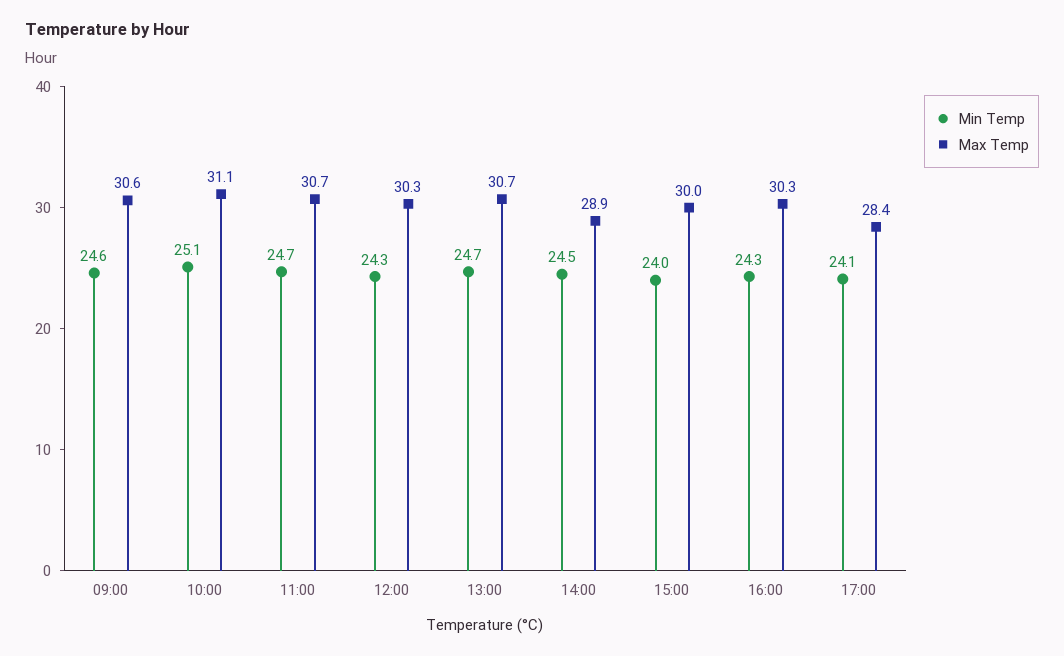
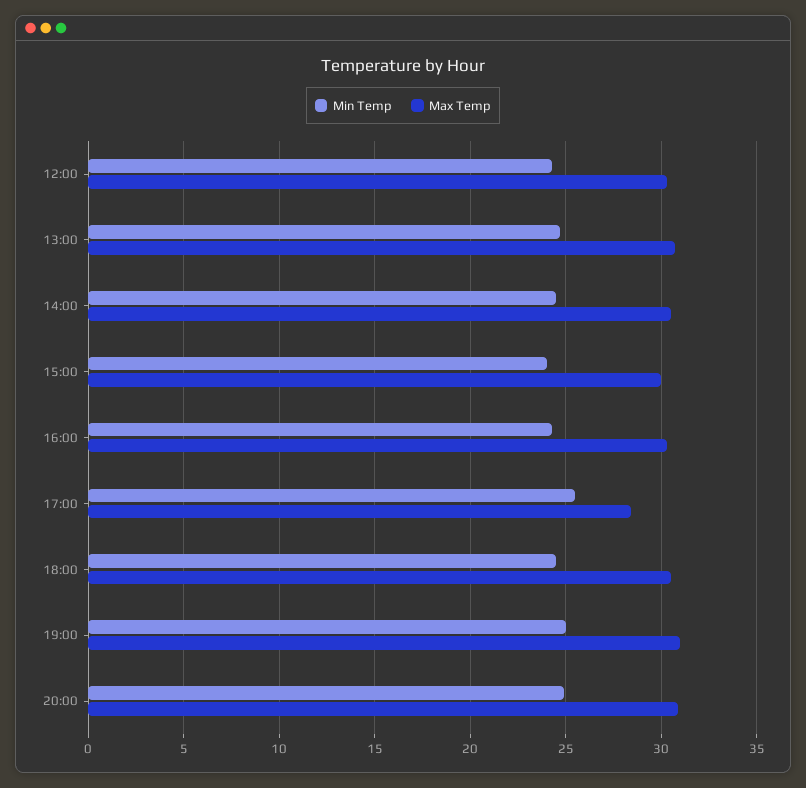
Min Temp, 09:00: 24.6 -> none
Max Temp, 09:00: 30.6 -> none
Min Temp, 10:00: 25.1 -> none
Max Temp, 10:00: 31.1 -> none
Min Temp, 11:00: 24.7 -> none
Max Temp, 11:00: 30.7 -> none
Max Temp, 14:00: 28.9 -> 30.5
Min Temp, 17:00: 24.1 -> 25.5
Min Temp, 18:00: none -> 24.5
Max Temp, 18:00: none -> 30.5
Min Temp, 19:00: none -> 25
Max Temp, 19:00: none -> 31
Min Temp, 20:00: none -> 25
Max Temp, 20:00: none -> 31

